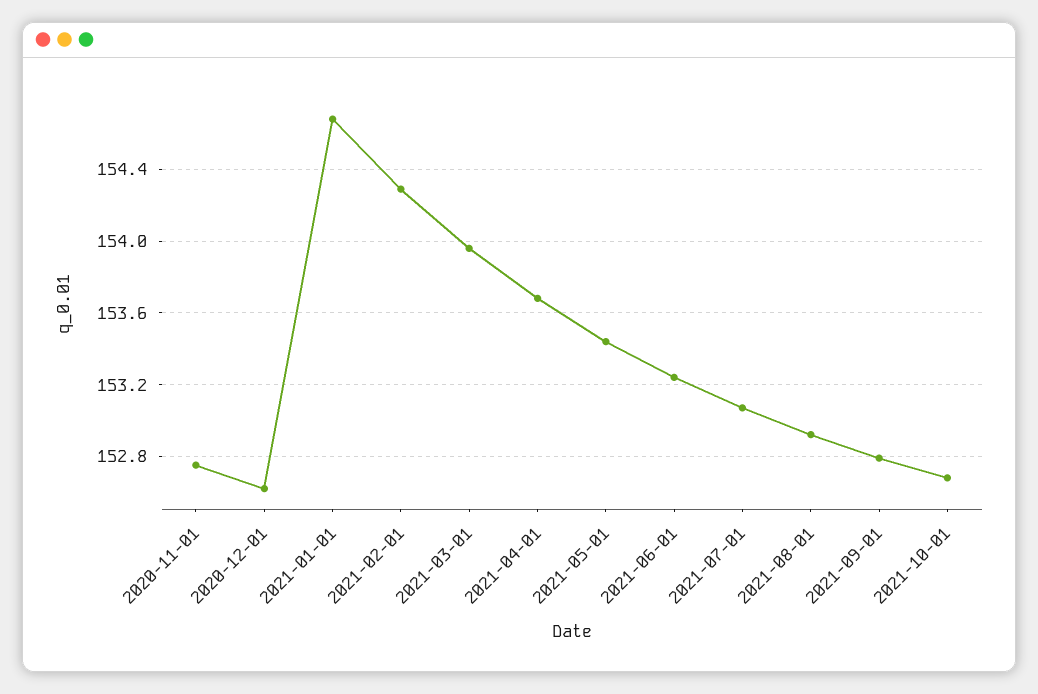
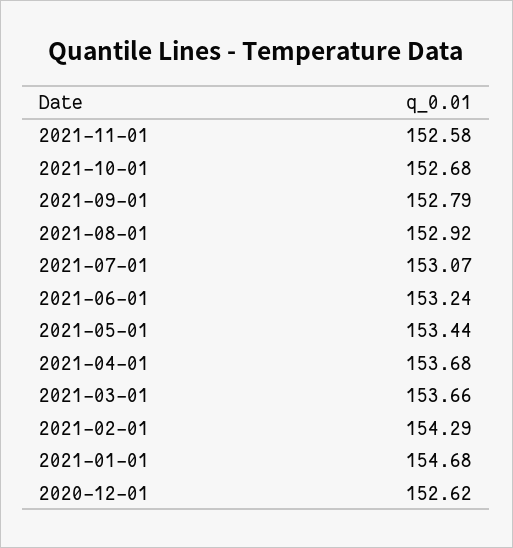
2020-11-01: 152.75 -> none
2021-03-01: 153.95 -> 153.66
2021-11-01: none -> 152.58

